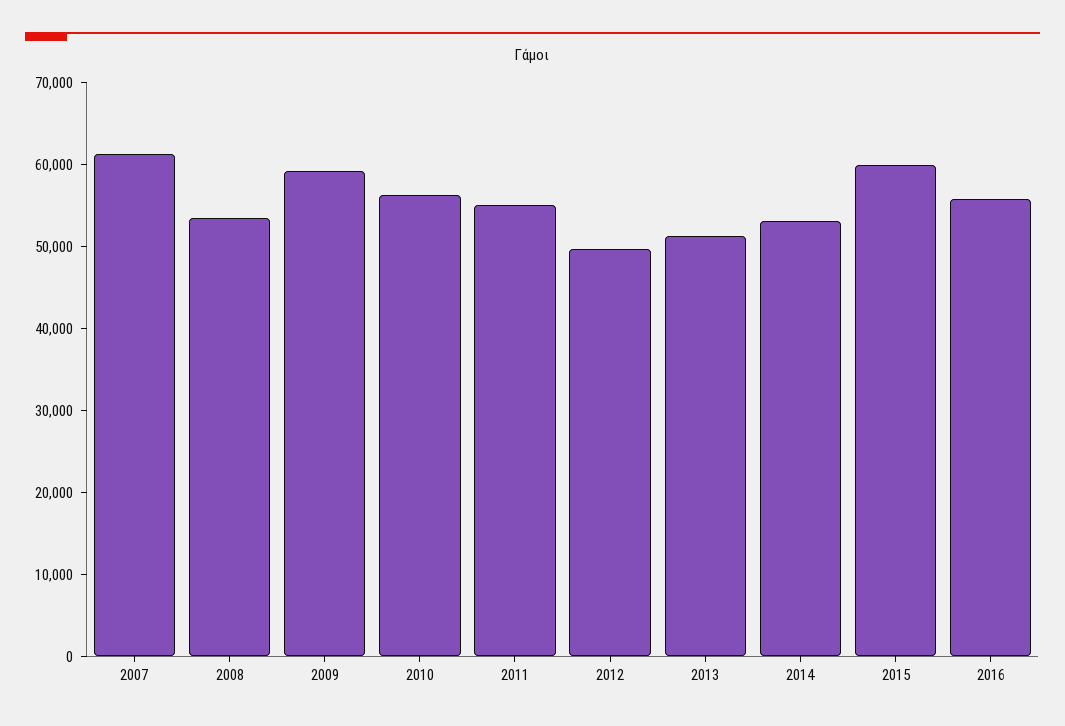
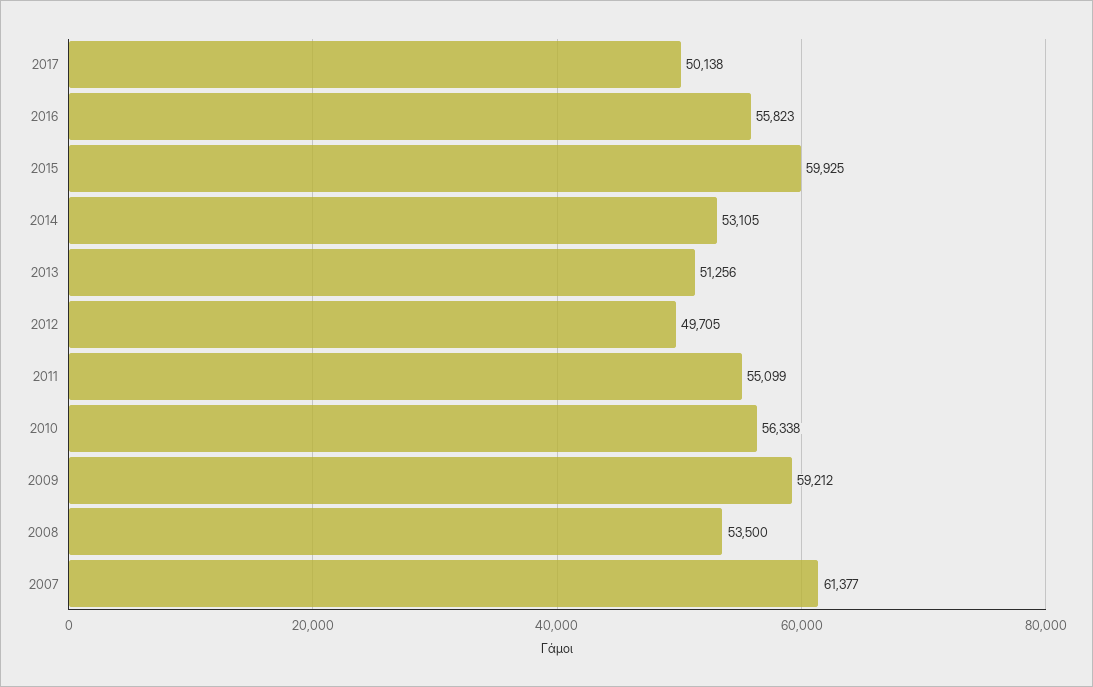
2017: none -> 50138

